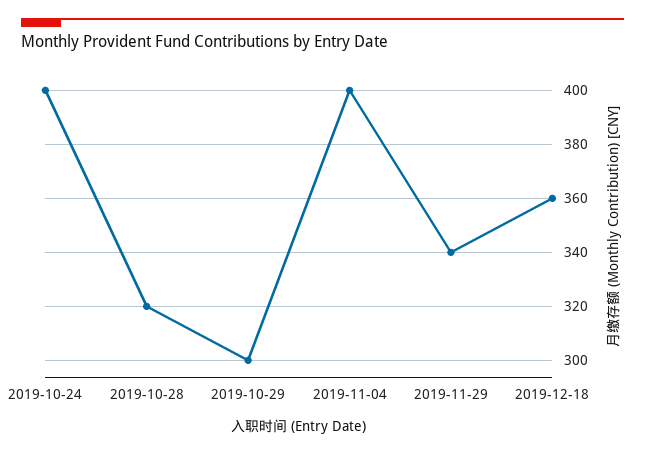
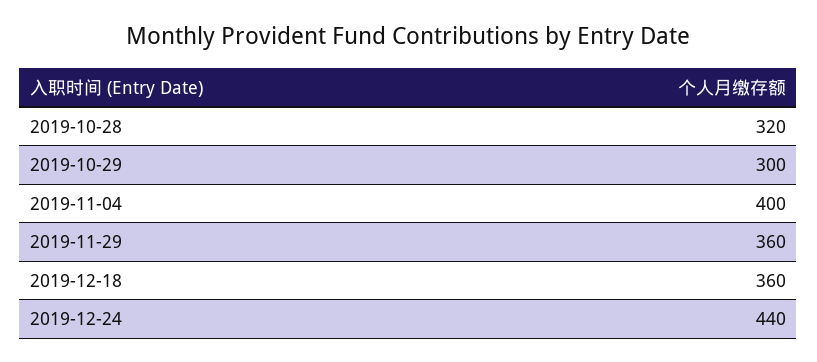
2019-10-24: 400 -> none
2019-11-29: 340 -> 360
2019-12-24: none -> 440

